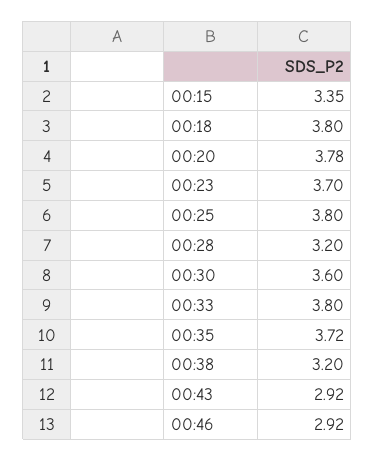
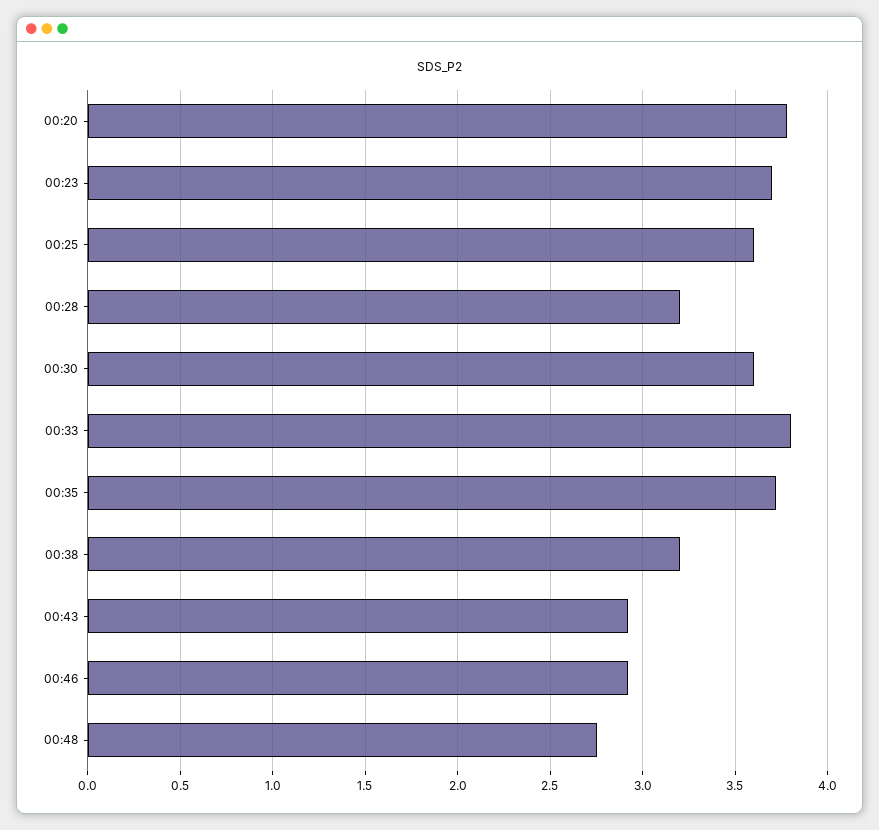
00:15: 3.35 -> none
00:18: 3.8 -> none
00:25: 3.8 -> 3.6
00:48: none -> 2.75

